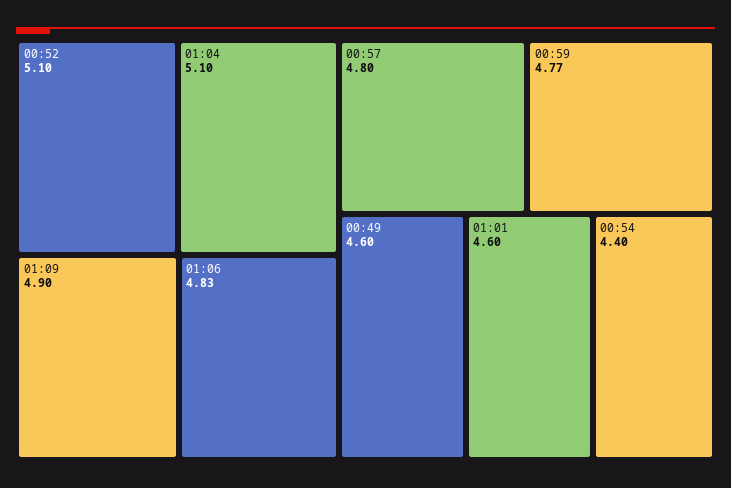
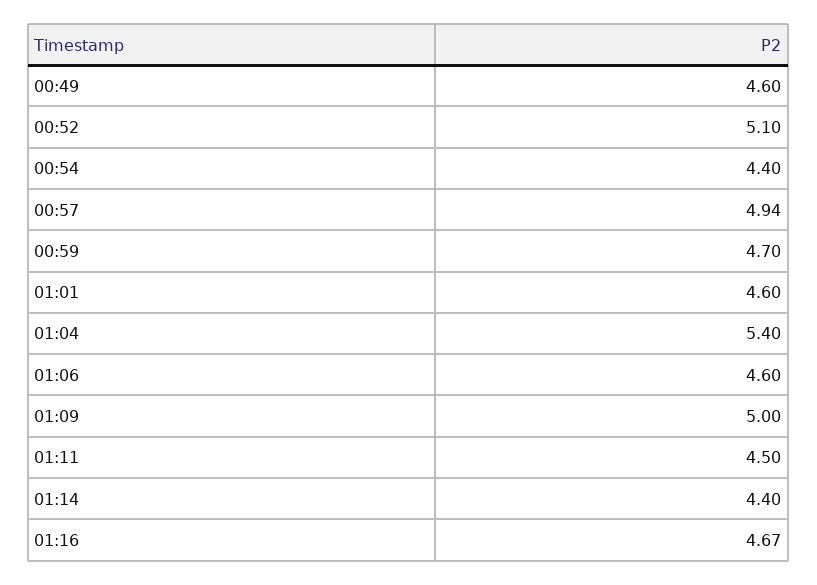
01:04: 5.1 -> 5.4
01:09: 4.9 -> 5
01:06: 4.83 -> 4.6
00:57: 4.8 -> 4.94
00:59: 4.77 -> 4.7
01:11: none -> 4.5
01:14: none -> 4.4
01:16: none -> 4.67

